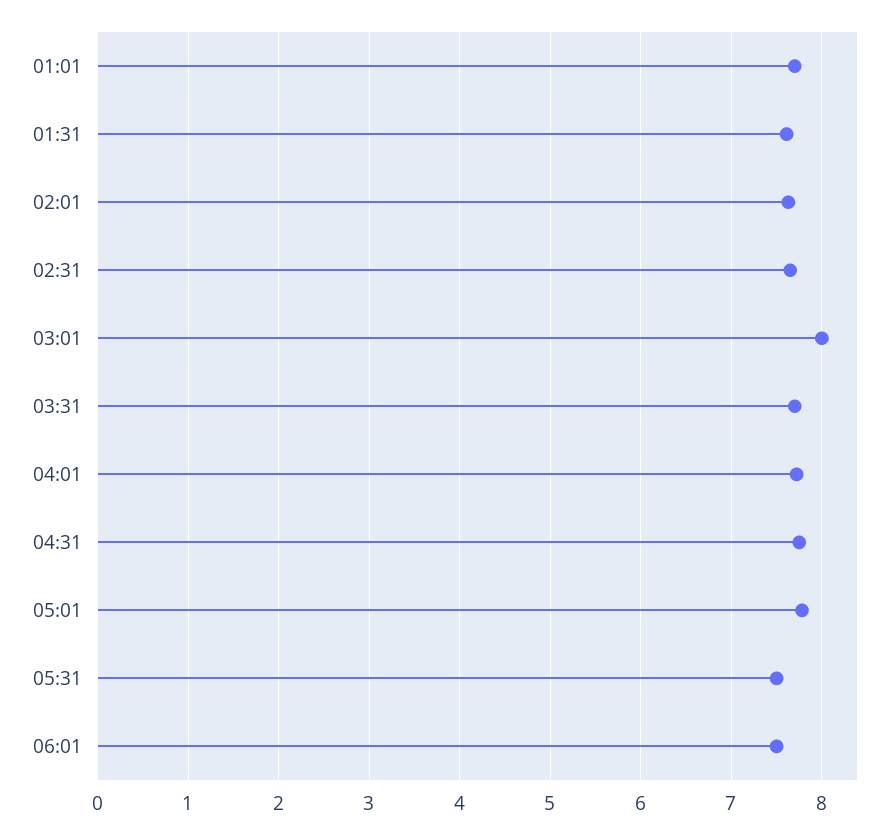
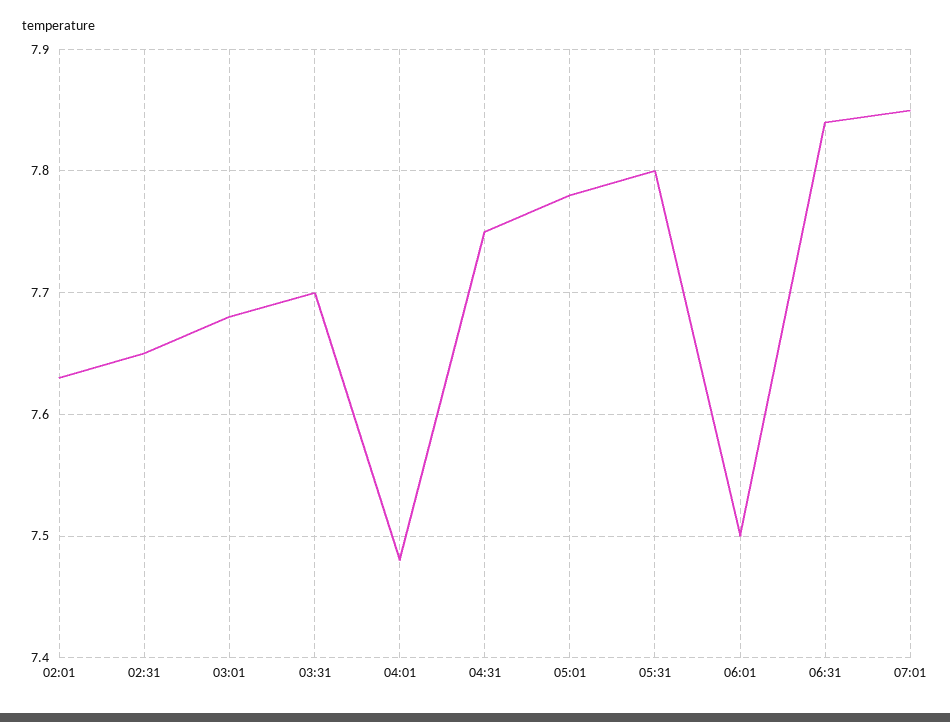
01:01: 7.7 -> none
01:31: 7.6 -> none
03:01: 8 -> 7.68
04:01: 7.7 -> 7.48
05:31: 7.5 -> 7.8
06:31: none -> 7.84
07:01: none -> 7.85

